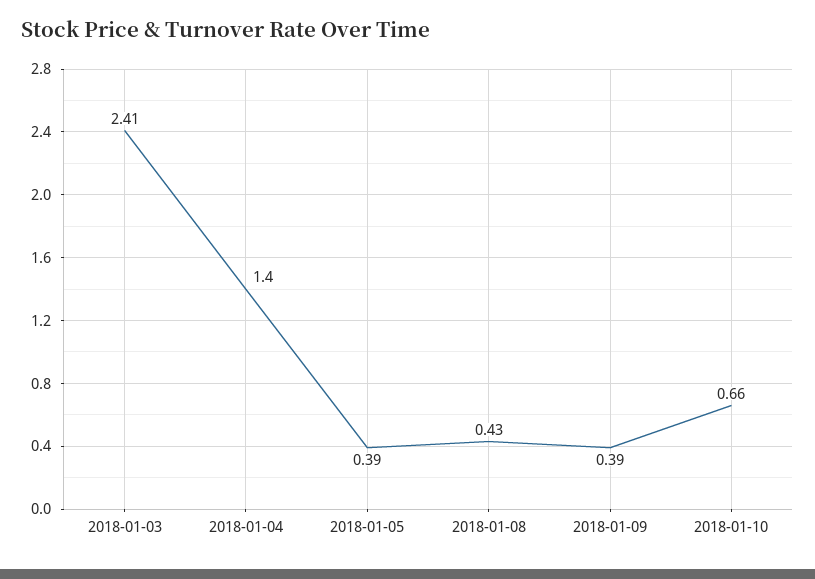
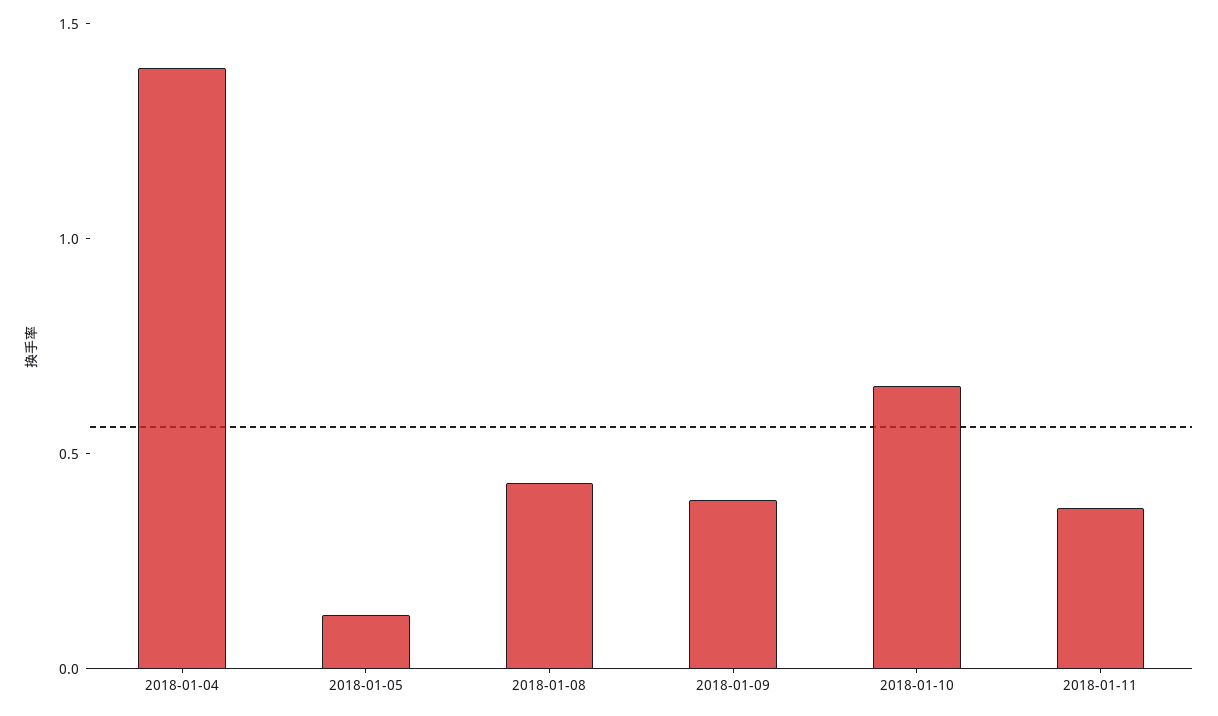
2018-01-03: 2.41 -> none
2018-01-05: 0.39 -> 0.1
2018-01-11: none -> 0.4

